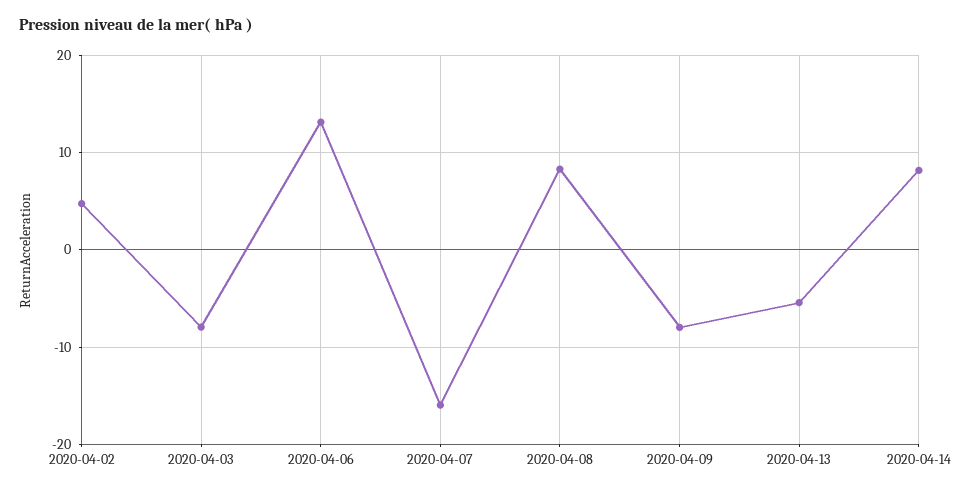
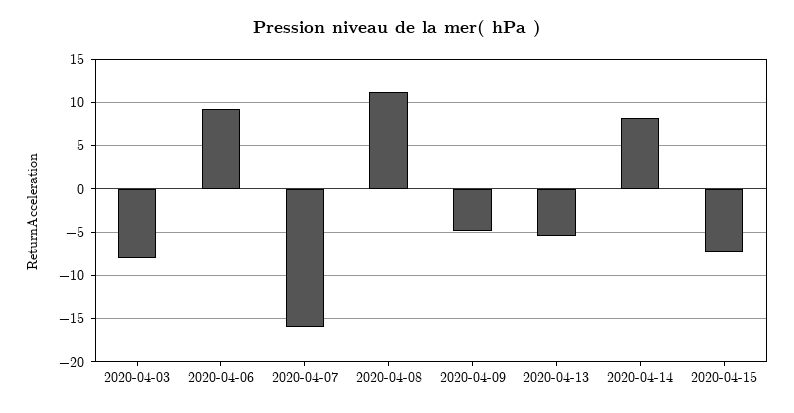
2020-04-02: 5 -> none
2020-04-06: 13 -> 9
2020-04-08: 8 -> 11
2020-04-09: -8 -> -5
2020-04-15: none -> -7

